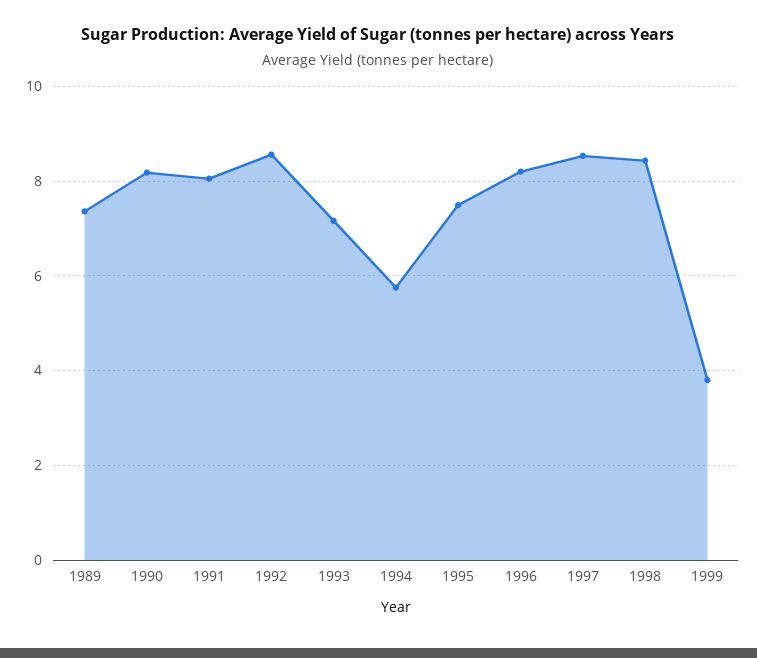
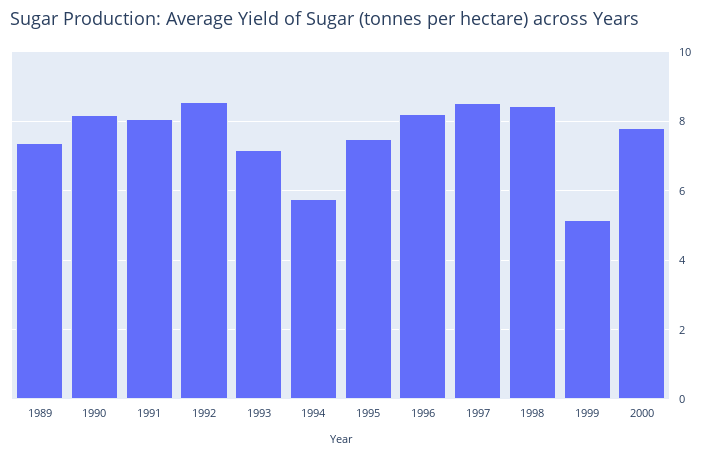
1999: 3.8 -> 5.2
2000: none -> 7.8

